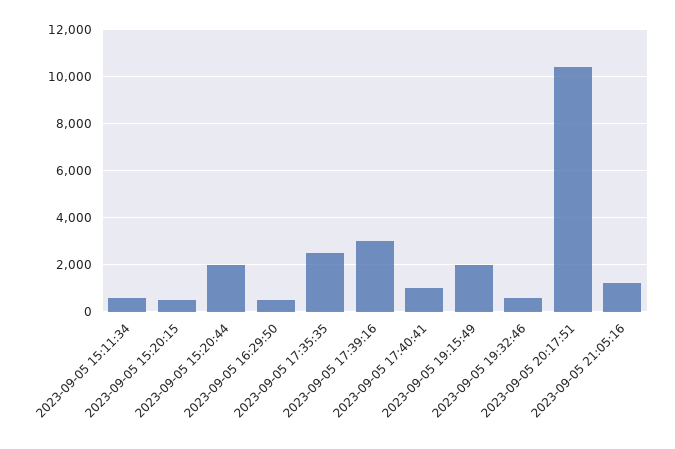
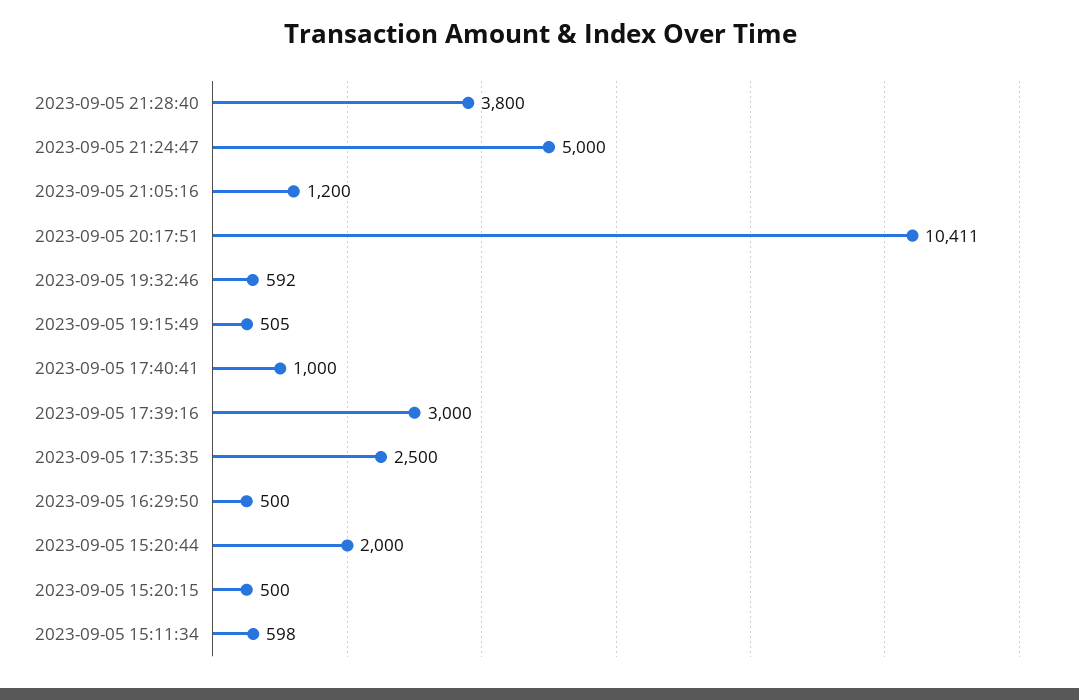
2023-09-05 19:15:49: 2000 -> 505
2023-09-05 21:28:40: none -> 3800
2023-09-05 21:24:47: none -> 5000

